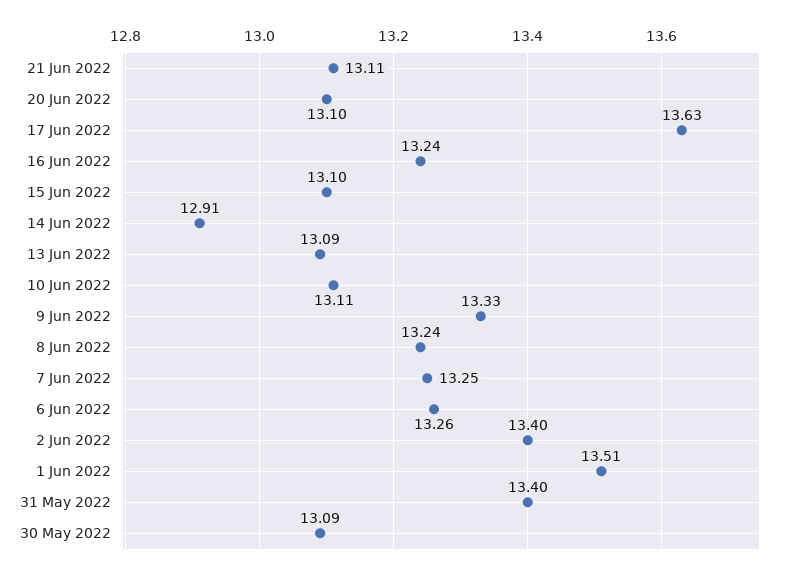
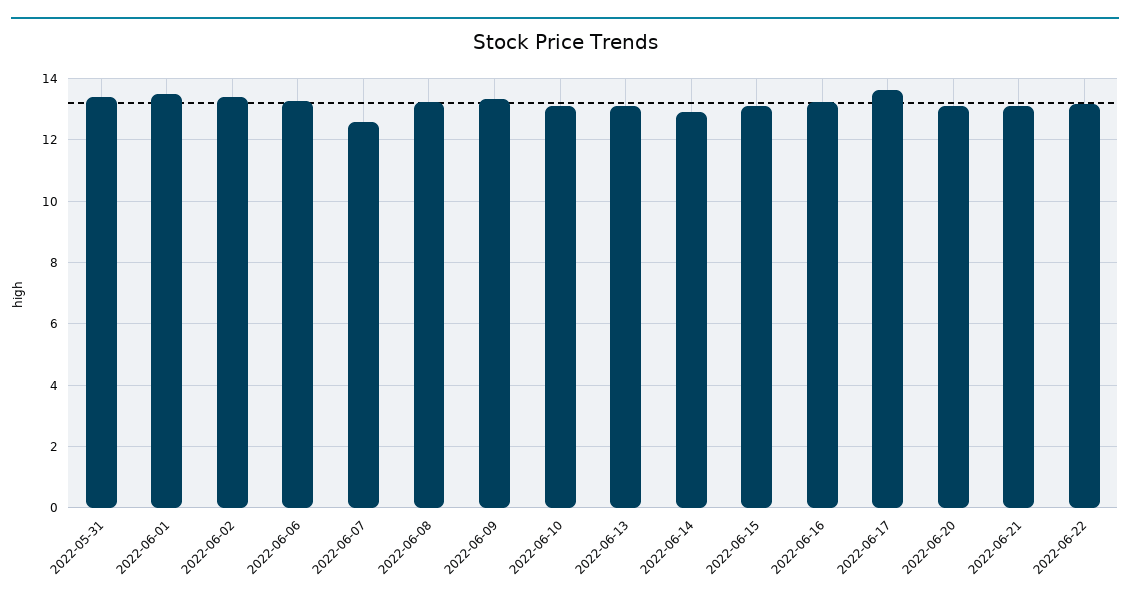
7 Jun 2022: 13.25 -> 12.6
30 May 2022: 13.09 -> none
2022-06-22: none -> 13.2

